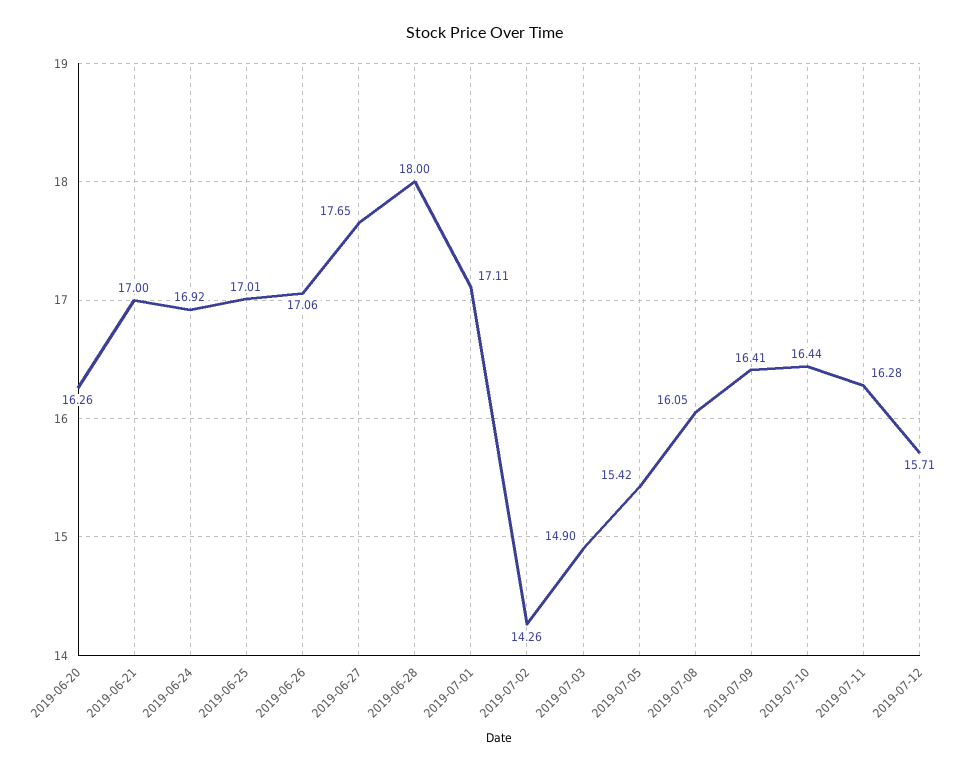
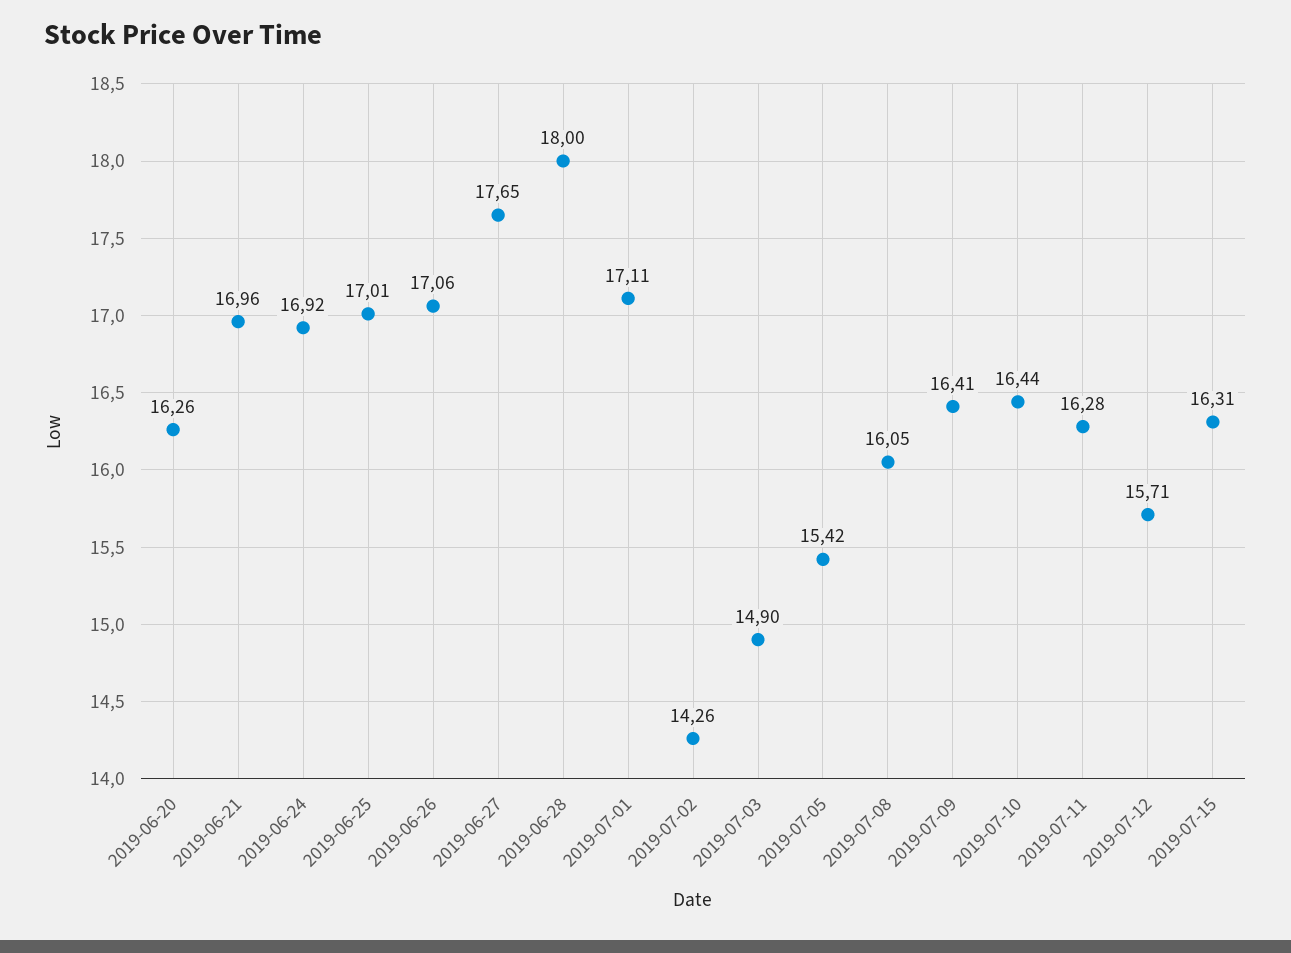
2019-06-21: 17 -> 16.96
2019-07-15: none -> 16.31

